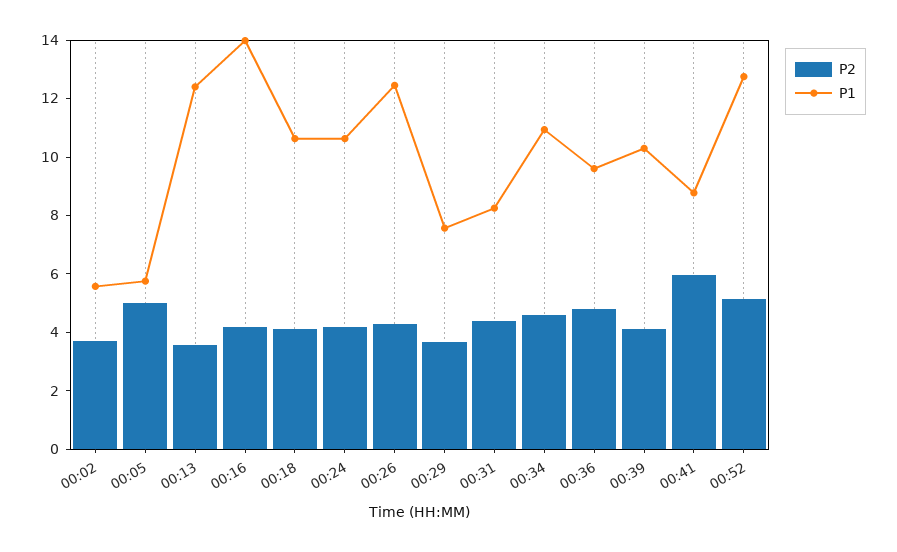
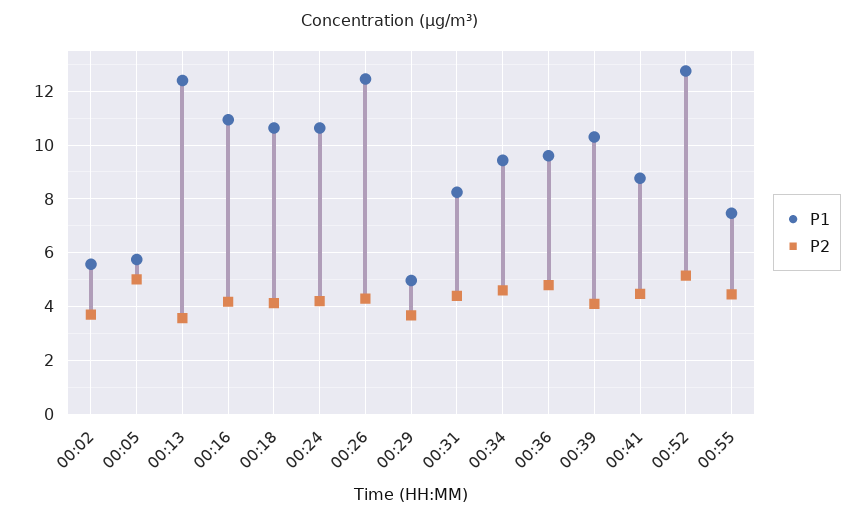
P1, 00:16: 14 -> 11
P1, 00:29: 7.5 -> 5
P1, 00:34: 11 -> 9.5
P2, 00:41: 6 -> 4.5
P1, 00:55: none -> 7.5
P2, 00:55: none -> 4.5

